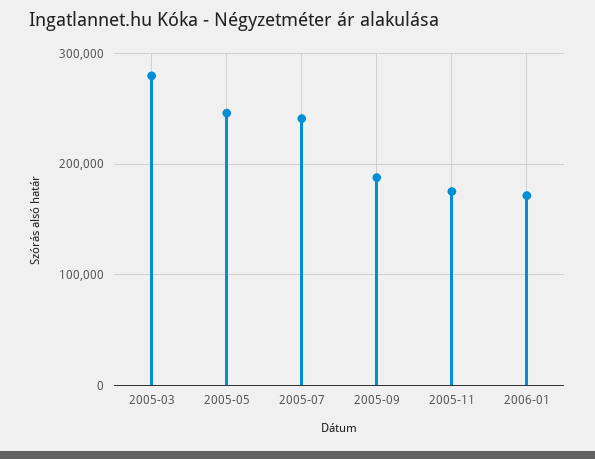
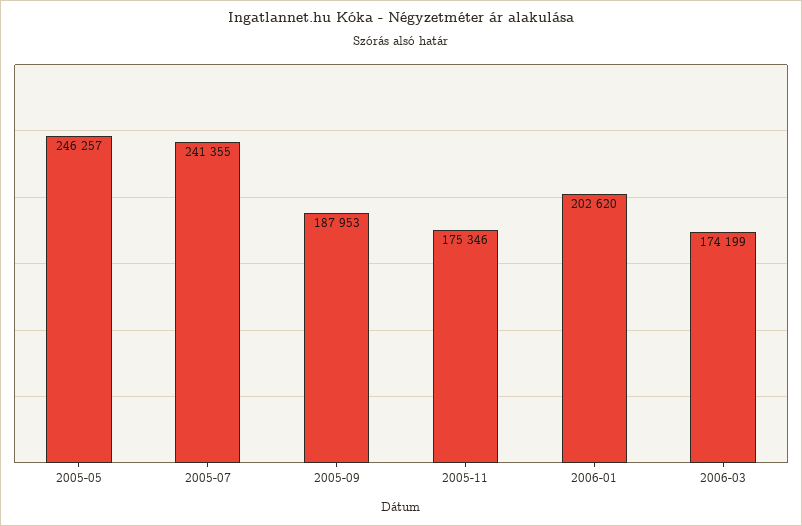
2005-03: 280000 -> none
2006-01: 170000 -> 202620
2006-03: none -> 174199

